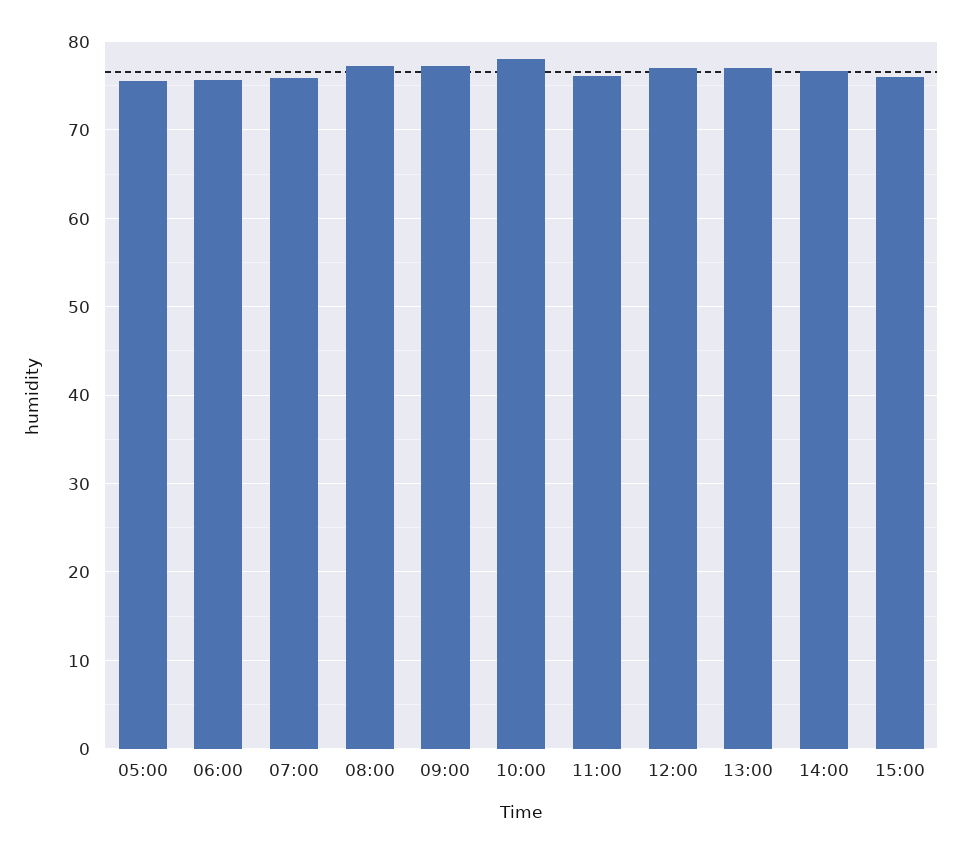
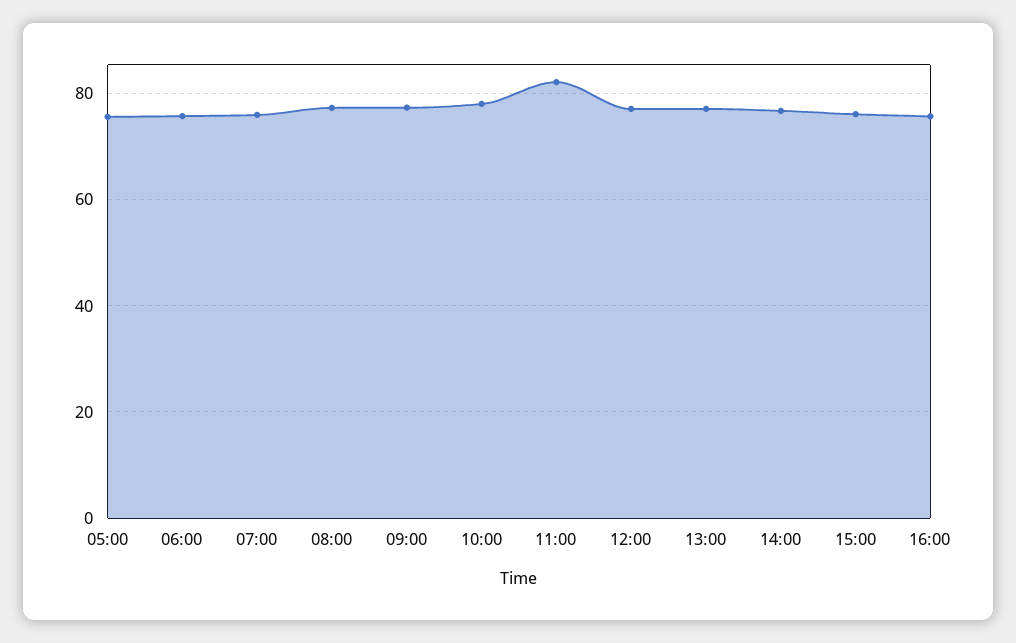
11:00: 76 -> 82
16:00: none -> 76

